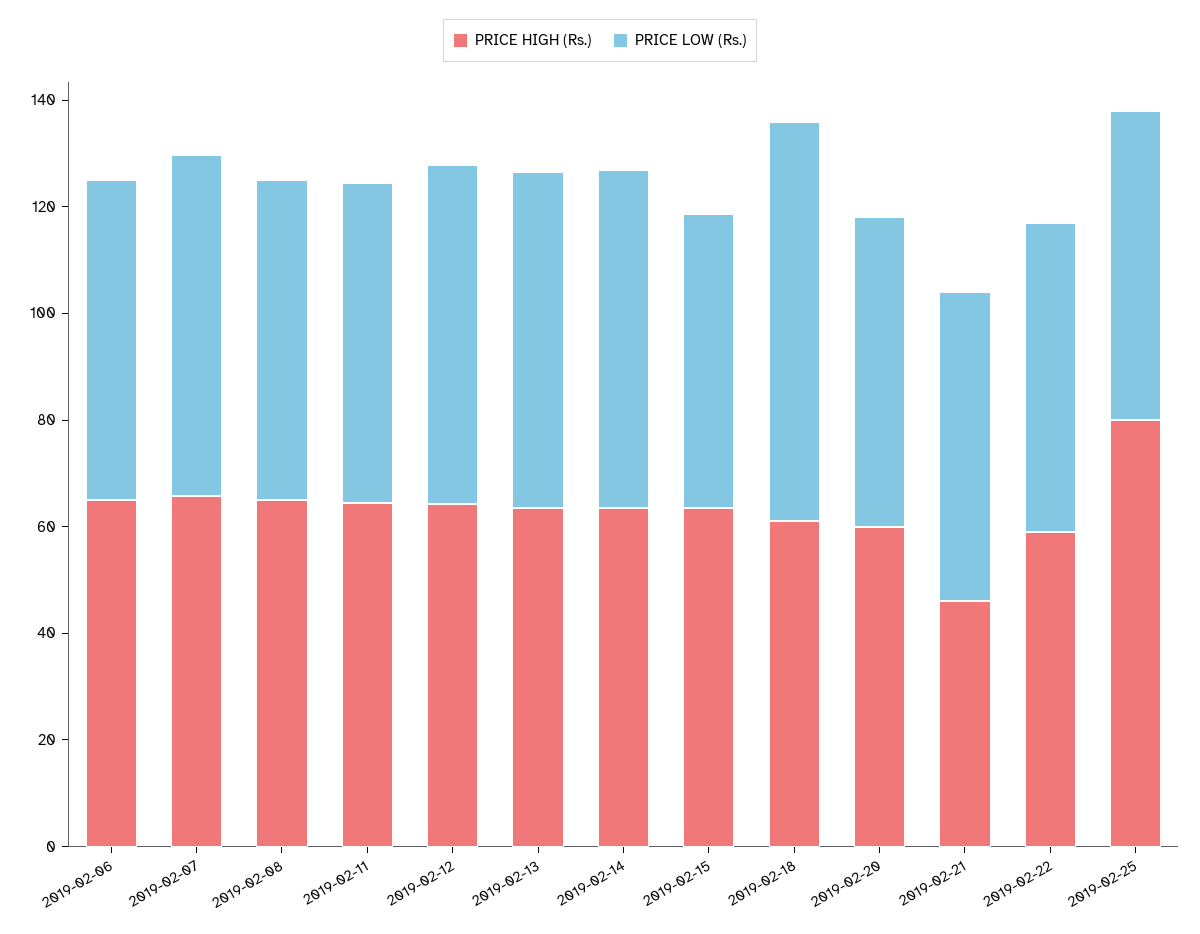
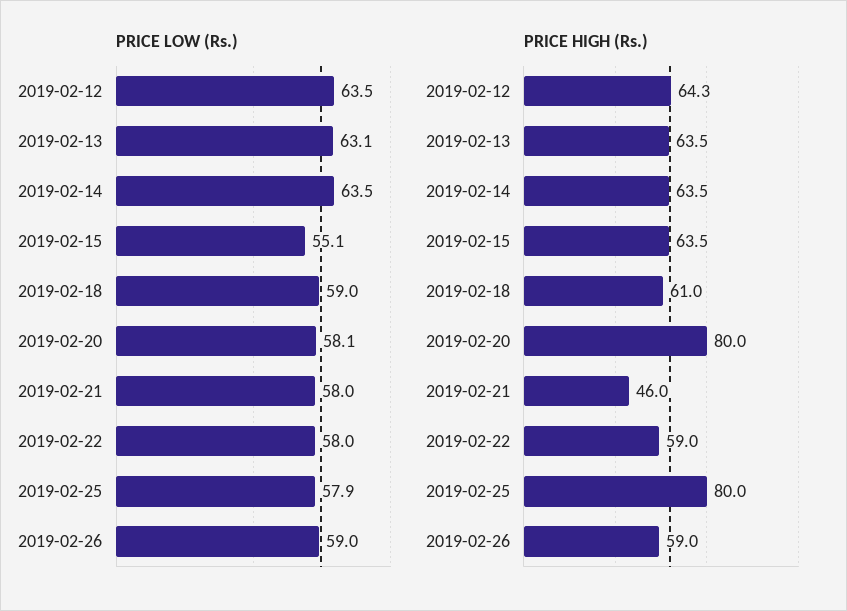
PRICE HIGH (Rs.), 2019-02-06: 65 -> none
PRICE LOW (Rs.), 2019-02-06: 60 -> none
PRICE HIGH (Rs.), 2019-02-07: 65 -> none
PRICE LOW (Rs.), 2019-02-07: 65 -> none
PRICE HIGH (Rs.), 2019-02-08: 65 -> none
PRICE LOW (Rs.), 2019-02-08: 60 -> none
PRICE HIGH (Rs.), 2019-02-11: 65 -> none
PRICE LOW (Rs.), 2019-02-11: 60 -> none
PRICE LOW (Rs.), 2019-02-18: 75 -> 59
PRICE HIGH (Rs.), 2019-02-20: 60 -> 80
PRICE LOW (Rs.), 2019-02-26: none -> 59
PRICE HIGH (Rs.), 2019-02-26: none -> 59

